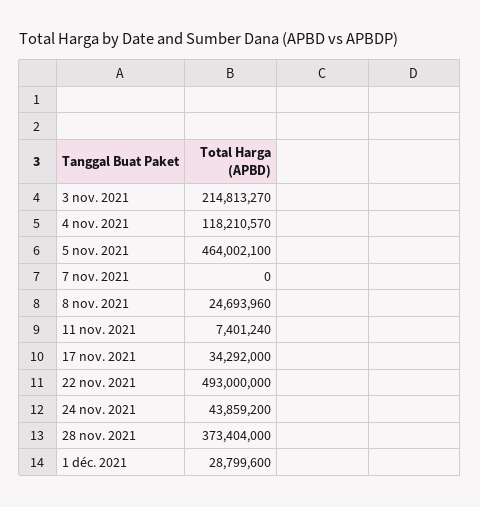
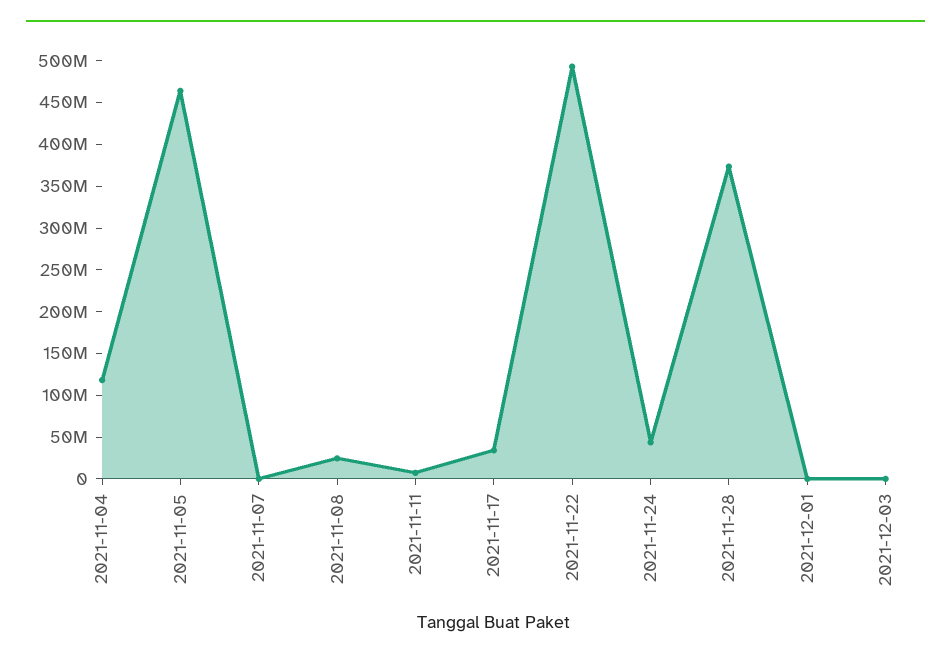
3 nov. 2021: 214813270 -> none
1 déc. 2021: 28799600 -> 0
2021-12-03: none -> 0

